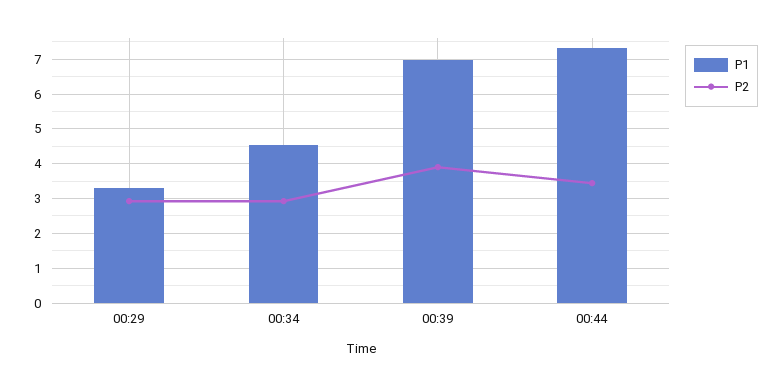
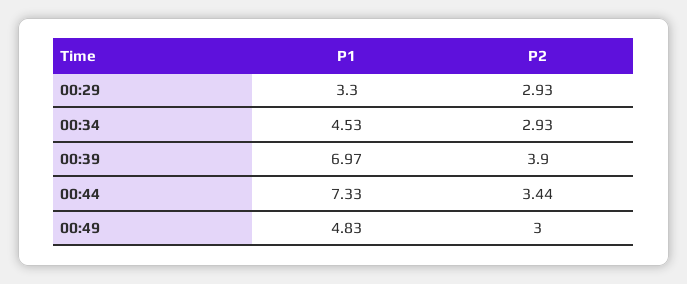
P1, 00:49: none -> 4.83
P2, 00:49: none -> 3

